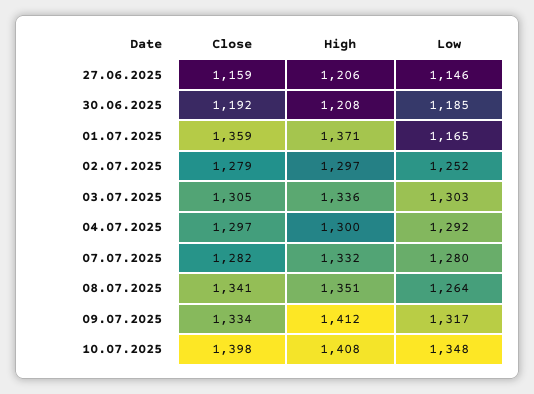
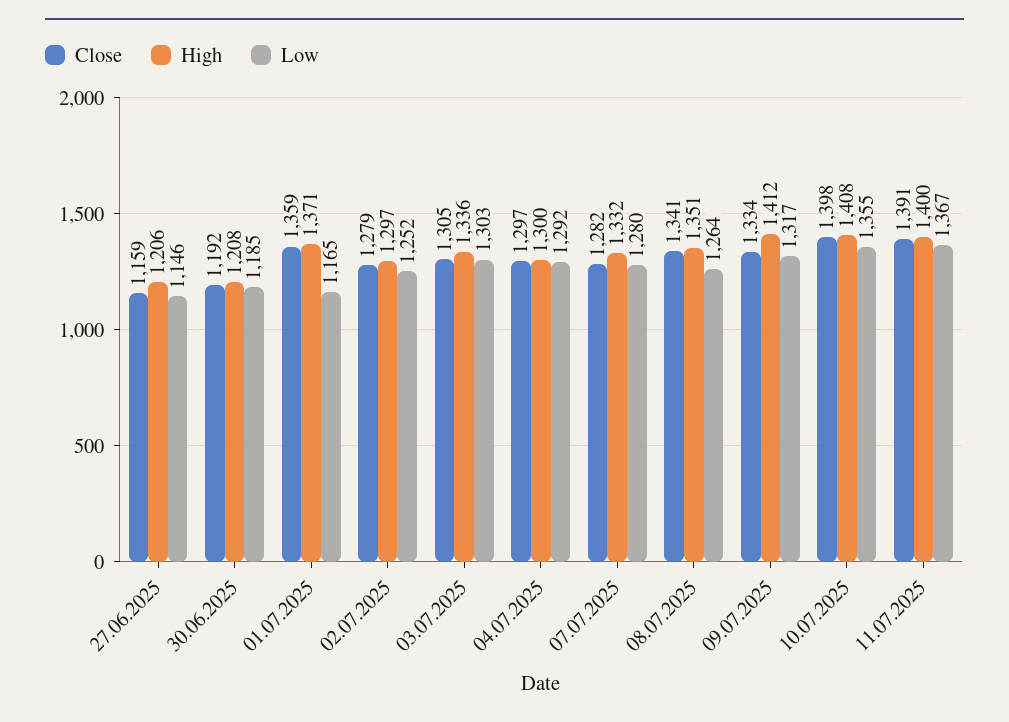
Low, 10.07.2025: 1348 -> 1355
Close, 11.07.2025: none -> 1391
High, 11.07.2025: none -> 1400
Low, 11.07.2025: none -> 1367

